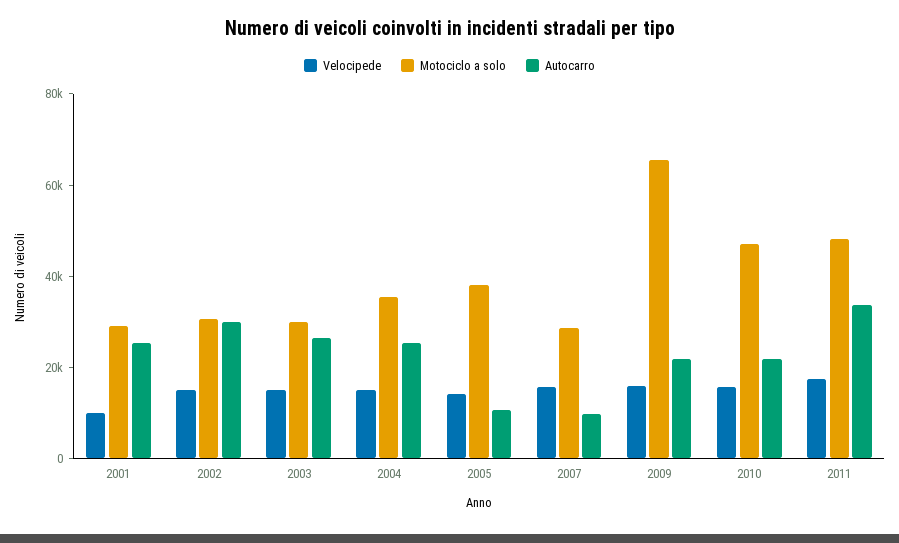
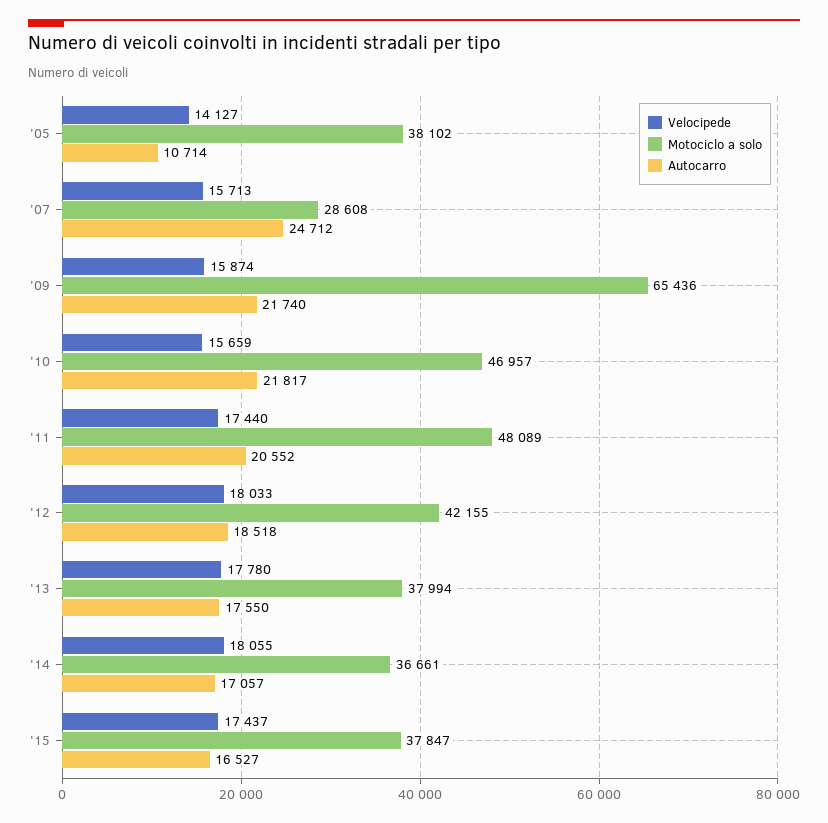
Velocipede, 2001: 10000 -> none
Motociclo a solo, 2001: 30000 -> none
Autocarro, 2001: 25000 -> none
Velocipede, 2002: 15000 -> none
Motociclo a solo, 2002: 30000 -> none
Autocarro, 2002: 30000 -> none
Velocipede, 2003: 15000 -> none
Motociclo a solo, 2003: 30000 -> none
Autocarro, 2003: 25000 -> none
Velocipede, 2004: 15000 -> none
Motociclo a solo, 2004: 35000 -> none
Autocarro, 2004: 25000 -> none
Autocarro, 2007: 10000 -> 24712
Autocarro, 2011: 35000 -> 20552
Velocipede, '12: none -> 18033
Motociclo a solo, '12: none -> 42155
Autocarro, '12: none -> 18518
Velocipede, '13: none -> 17780
Motociclo a solo, '13: none -> 37994
Autocarro, '13: none -> 17550
Velocipede, '14: none -> 18055
Motociclo a solo, '14: none -> 36661
Autocarro, '14: none -> 17057
Velocipede, '15: none -> 17437
Motociclo a solo, '15: none -> 37847
Autocarro, '15: none -> 16527

